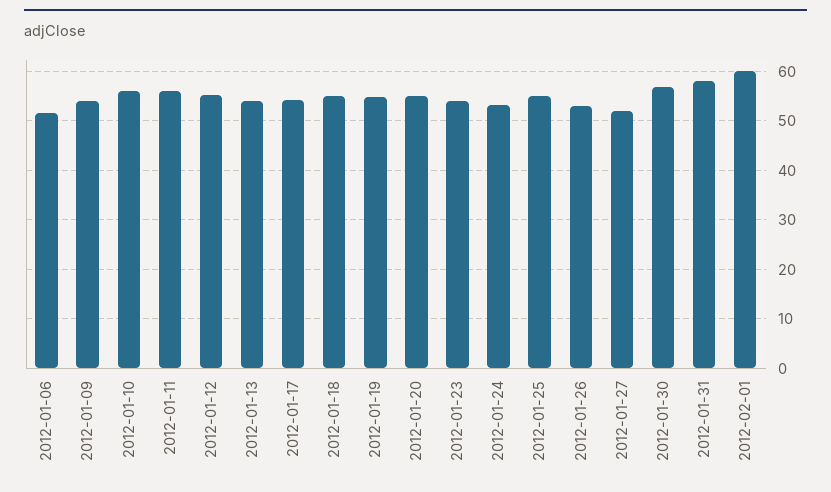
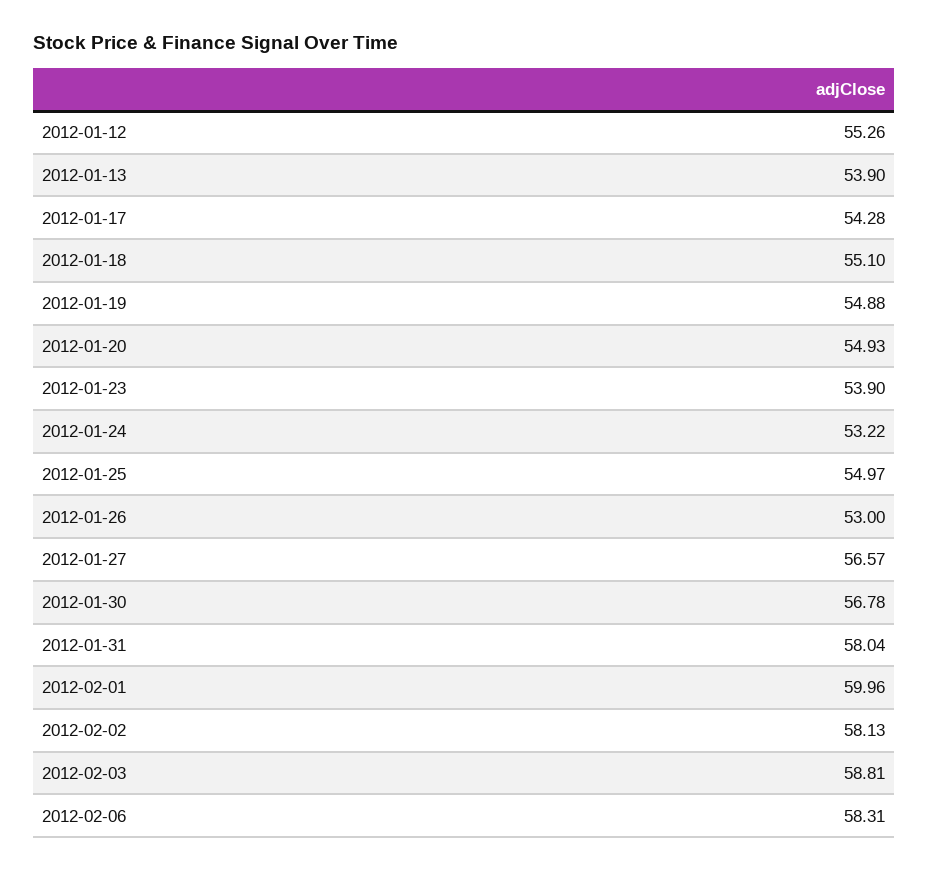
2012-01-06: 52 -> none
2012-01-09: 54 -> none
2012-01-10: 56 -> none
2012-01-11: 56 -> none
2012-01-27: 52 -> 56.57
2012-02-02: none -> 58.13
2012-02-03: none -> 58.81
2012-02-06: none -> 58.31

